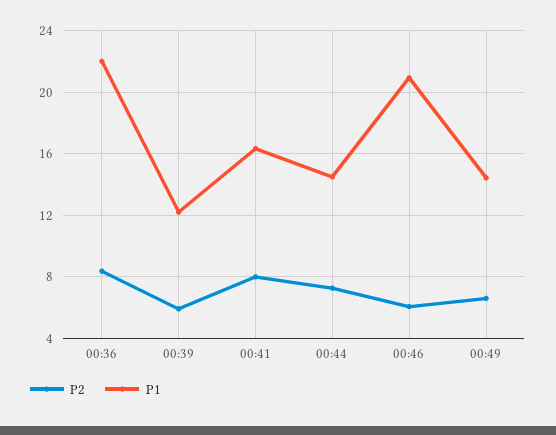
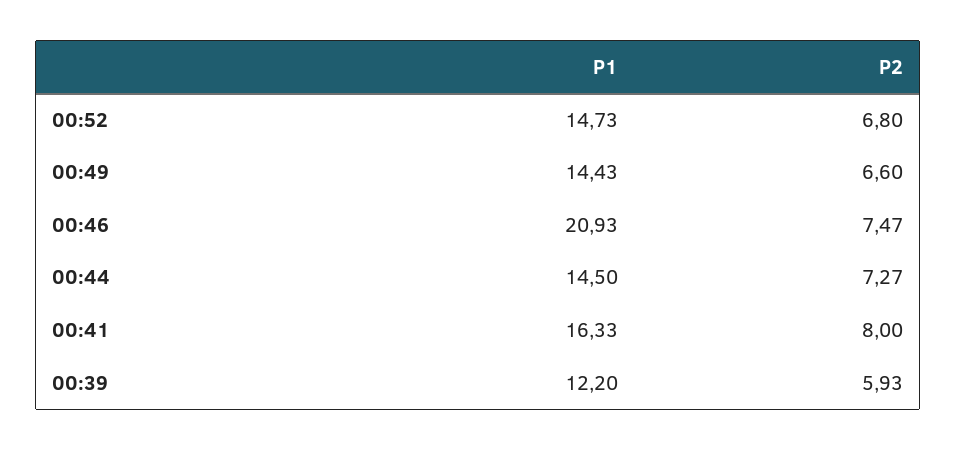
P2, 00:36: 8.5 -> none
P1, 00:36: 22 -> none
P2, 00:46: 6 -> 7.47
P1, 00:52: none -> 14.73
P2, 00:52: none -> 6.8

